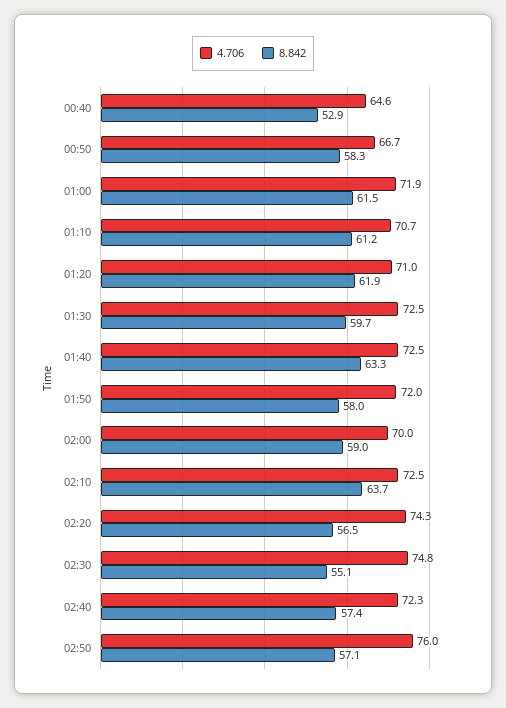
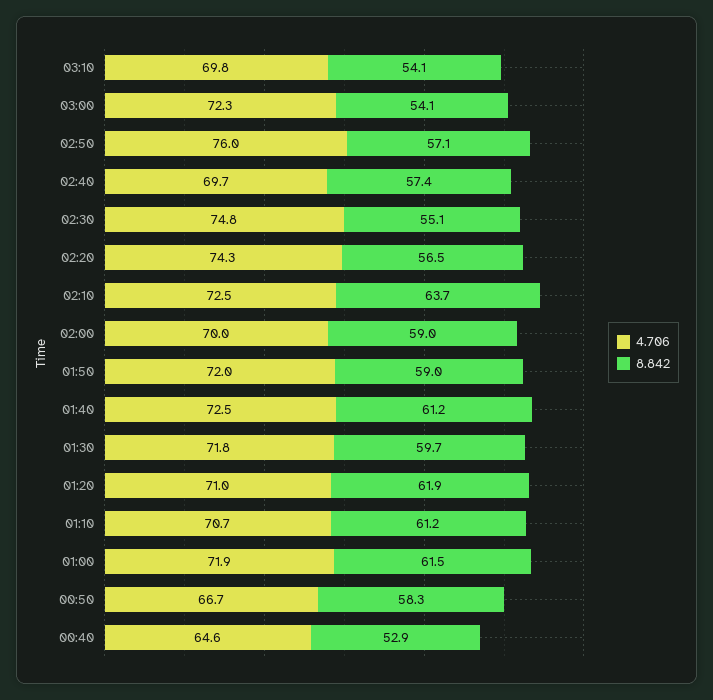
4.706, 01:30: 72.5 -> 71.8
8.842, 01:40: 63.3 -> 61.2
8.842, 01:50: 58 -> 59
4.706, 02:40: 72.3 -> 69.7
4.706, 03:10: none -> 69.8
8.842, 03:10: none -> 54.1
4.706, 03:00: none -> 72.3
8.842, 03:00: none -> 54.1

